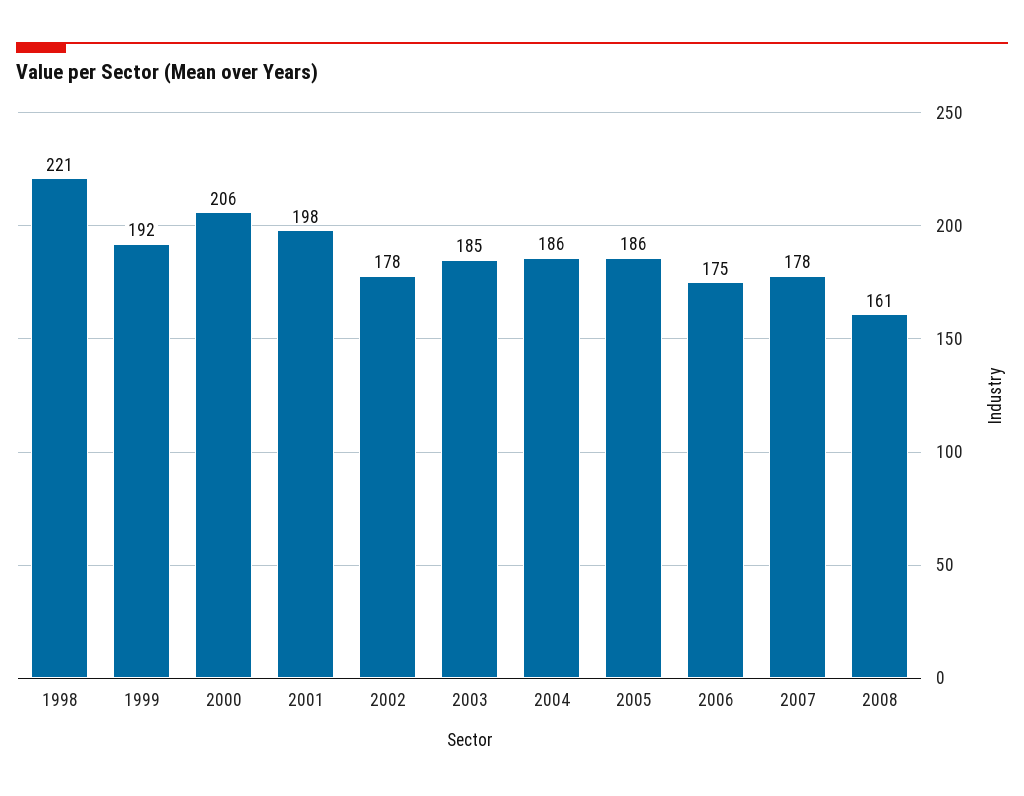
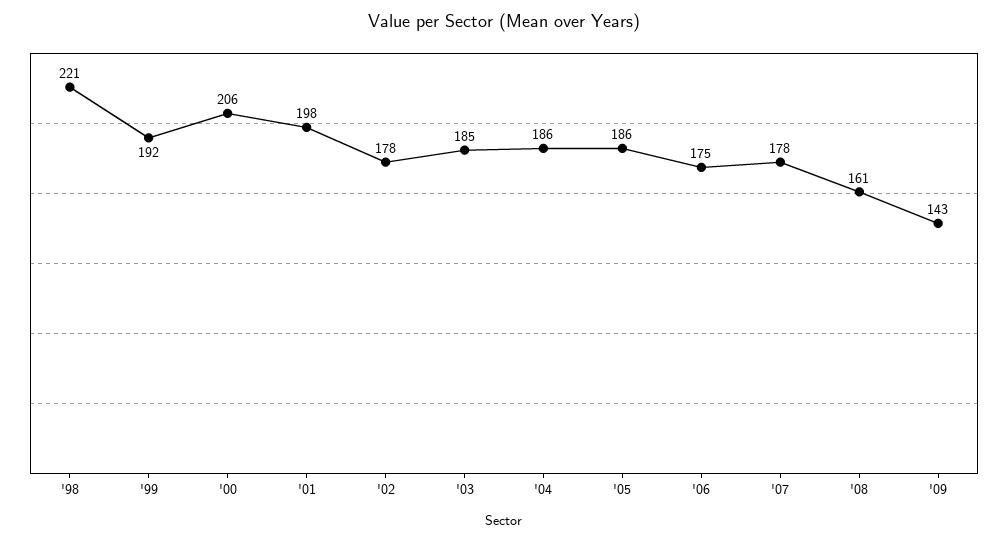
'09: none -> 143

